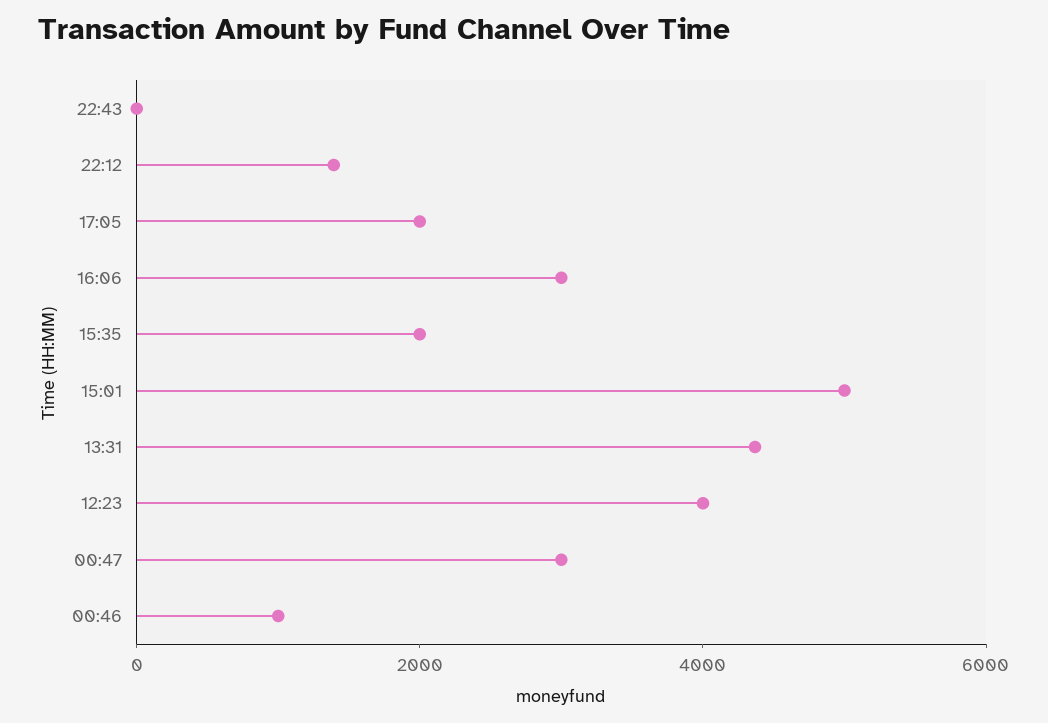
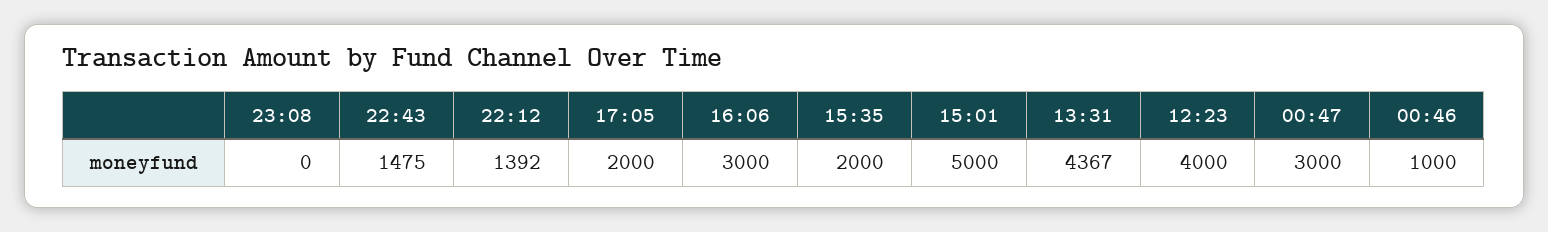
22:43: 0 -> 1475
23:08: none -> 0

